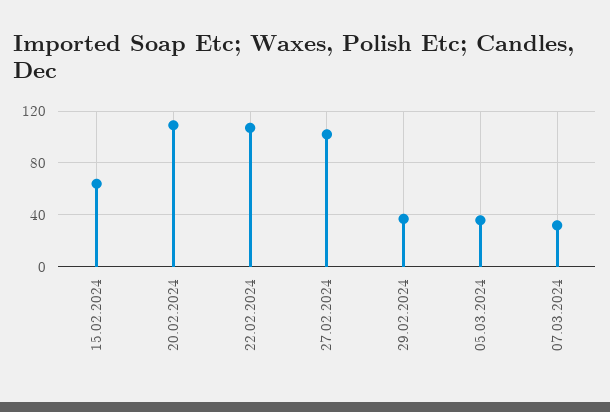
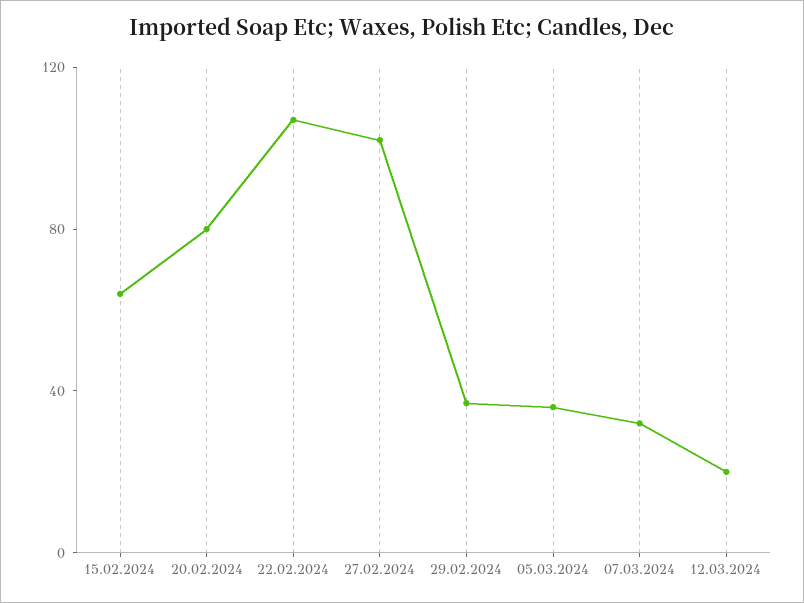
20.02.2024: 110 -> 80
12.03.2024: none -> 20

